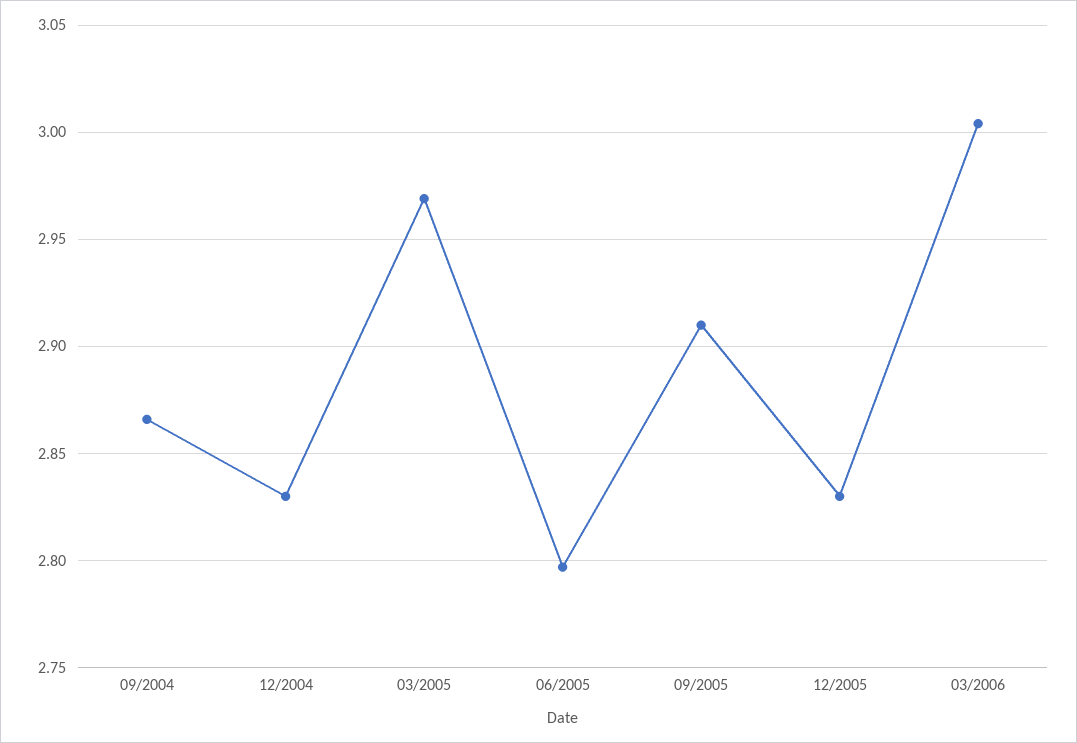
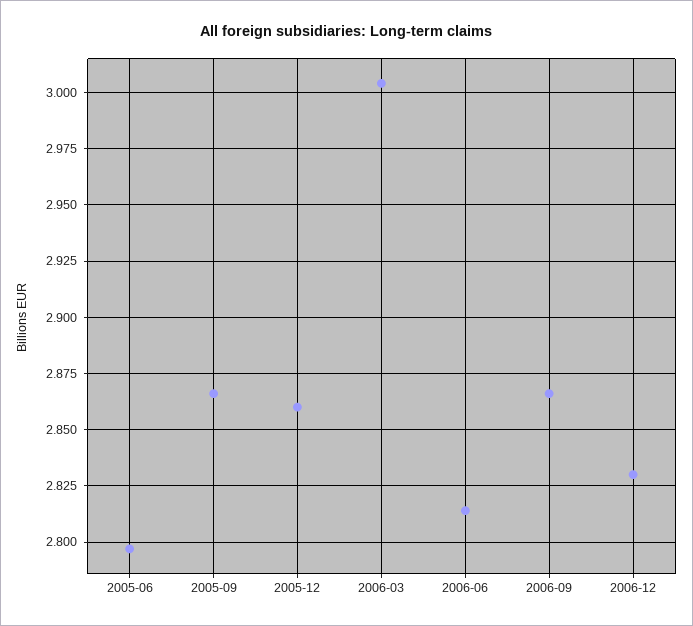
09/2004: 2.865 -> none
12/2004: 2.83 -> none
03/2005: 2.97 -> none
09/2005: 2.91 -> 2.865
12/2005: 2.83 -> 2.86
2006-06: none -> 2.815
2006-09: none -> 2.865
2006-12: none -> 2.83

